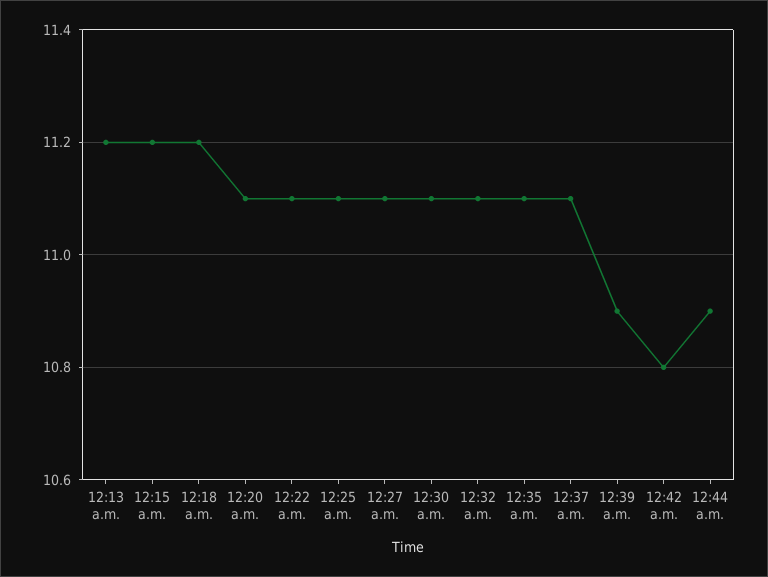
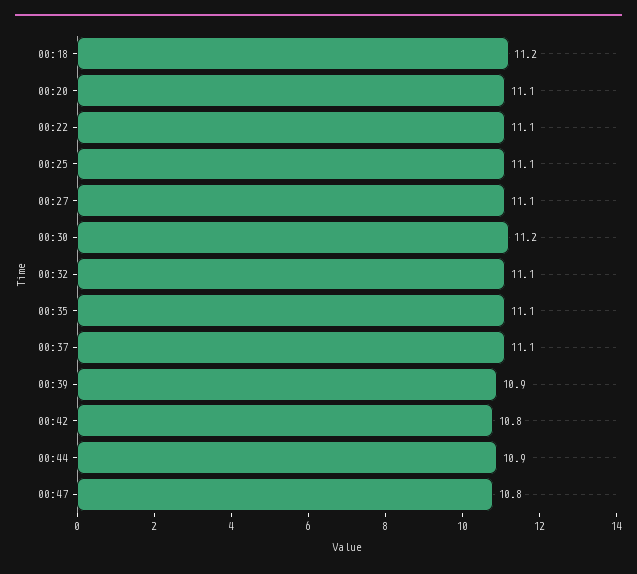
12:13 a.m.: 11.2 -> none
12:15 a.m.: 11.2 -> none
12:30 a.m.: 11.1 -> 11.2
00:47: none -> 10.8

